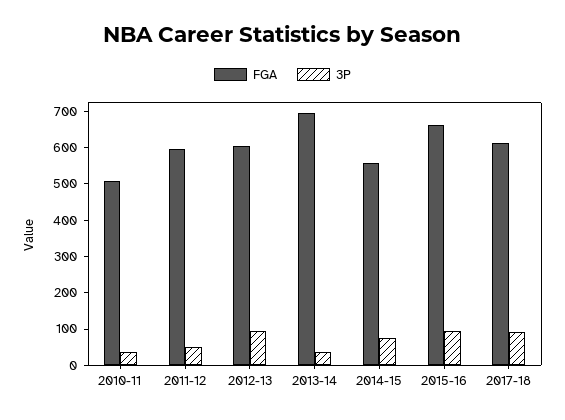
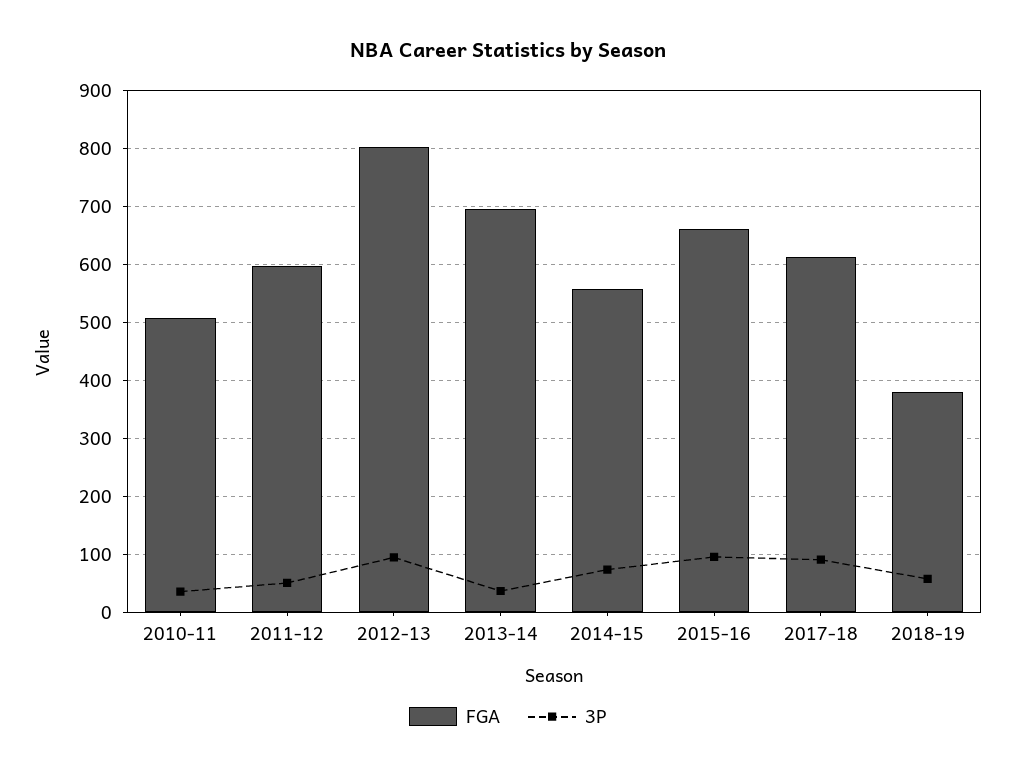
FGA, 2012-13: 600 -> 800
FGA, 2018-19: none -> 380
3P, 2018-19: none -> 60

